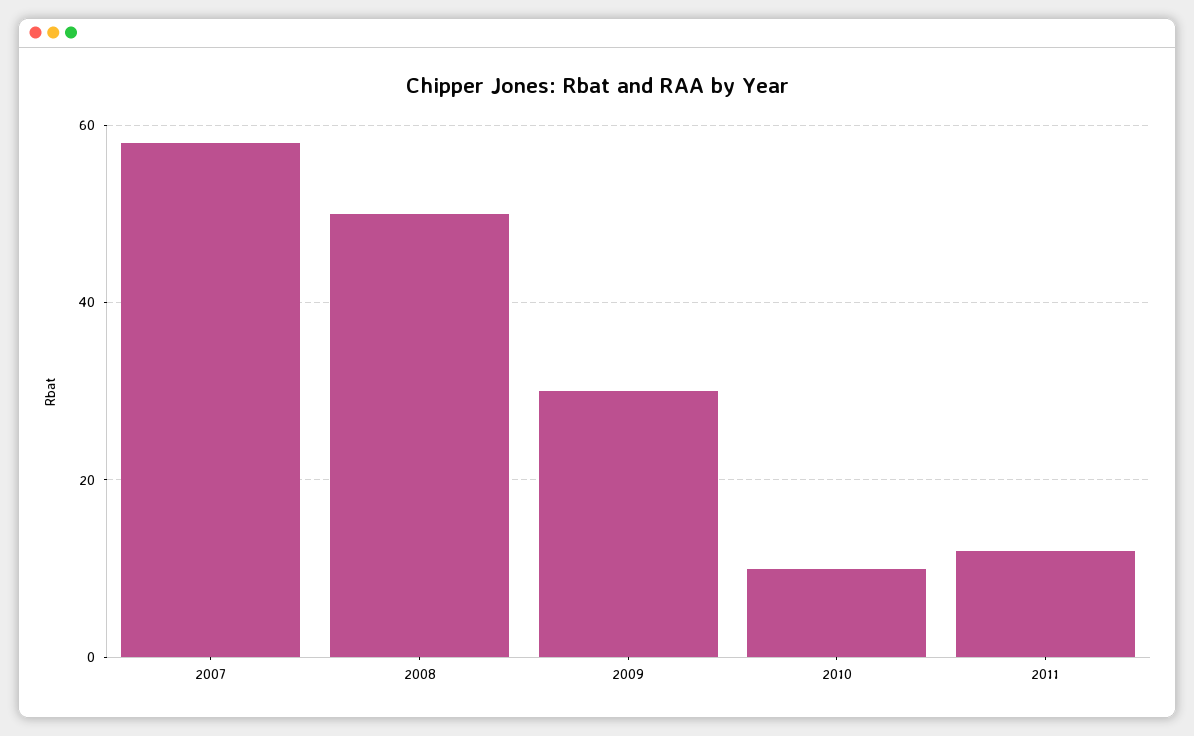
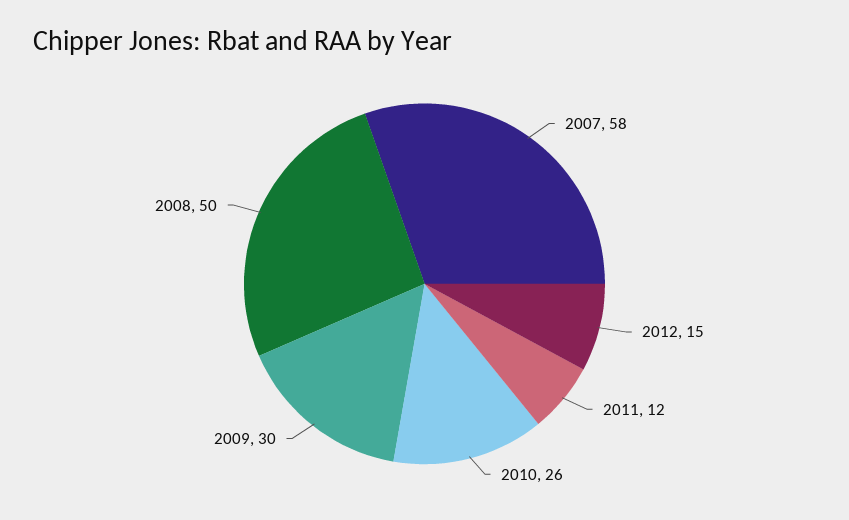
2010: 10 -> 26
2012: none -> 15

